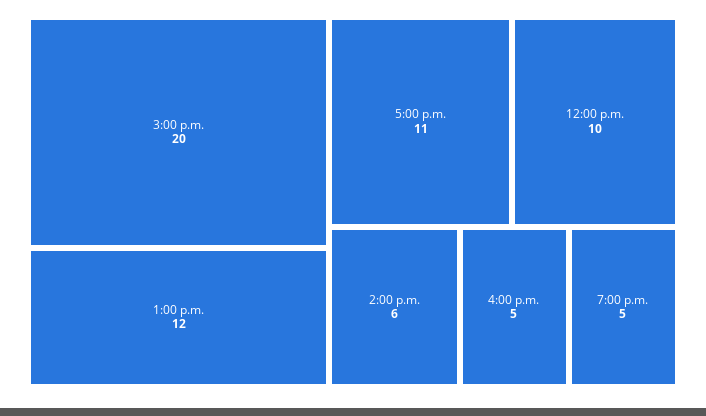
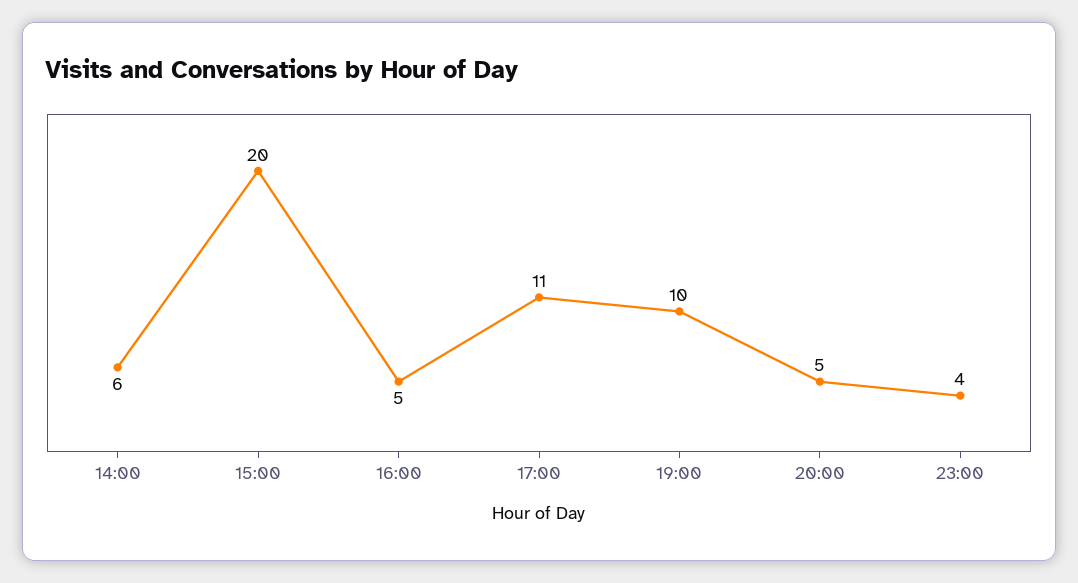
1:00 p.m.: 12 -> none
12:00 p.m.: 10 -> none
7:00 p.m.: 5 -> 10
20:00: none -> 5
23:00: none -> 4

